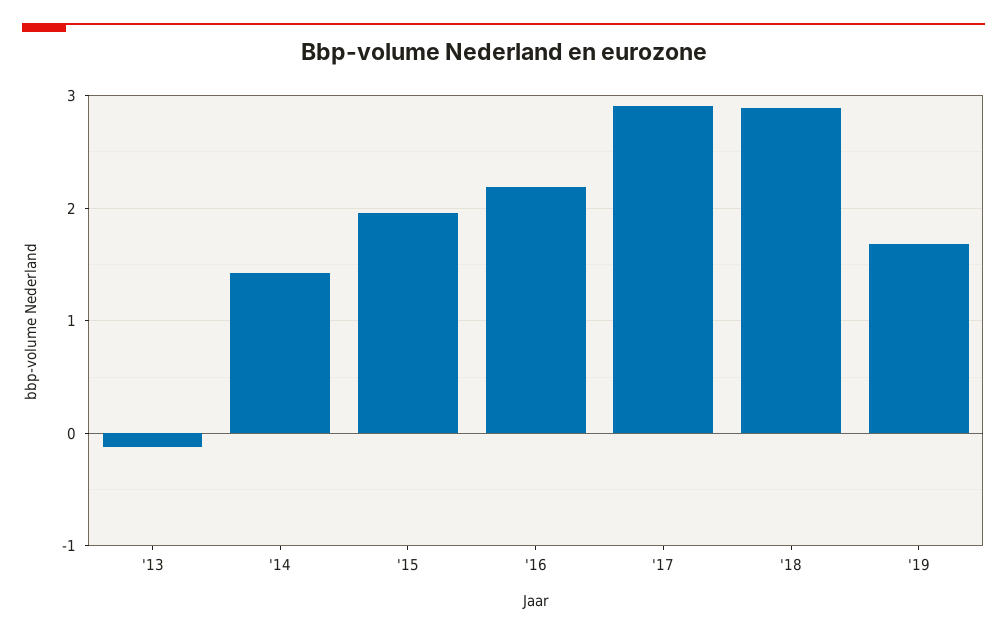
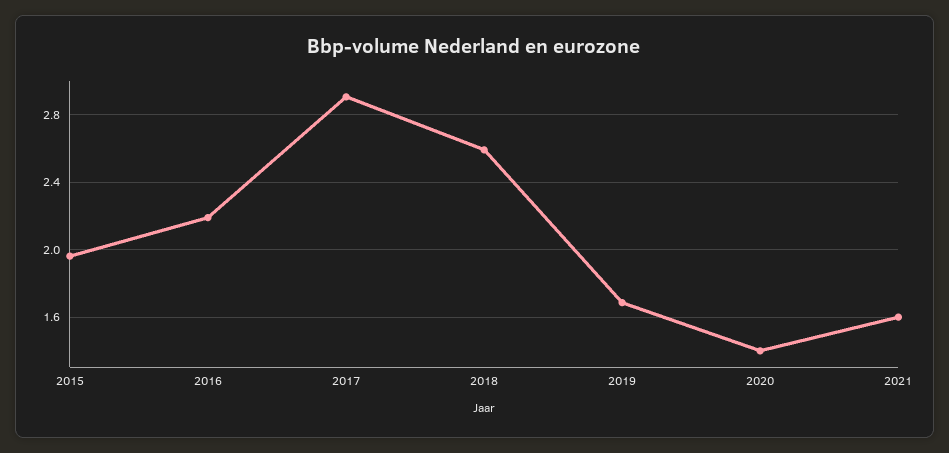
'13: -0.1 -> none
'14: 1.4 -> none
'18: 2.9 -> 2.6
2020: none -> 1.4
2021: none -> 1.6

